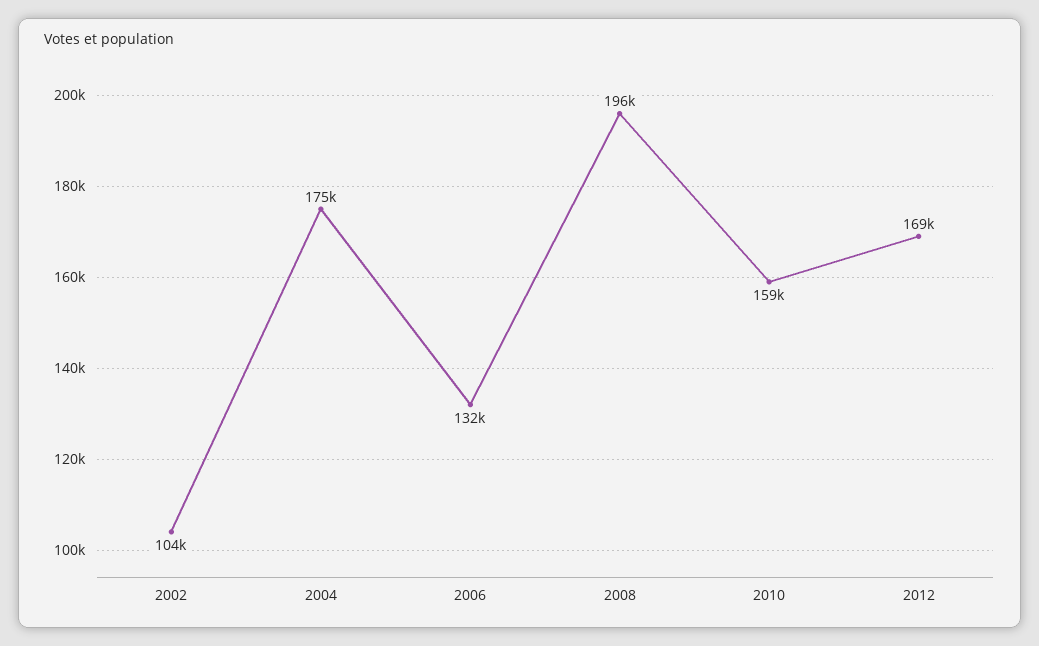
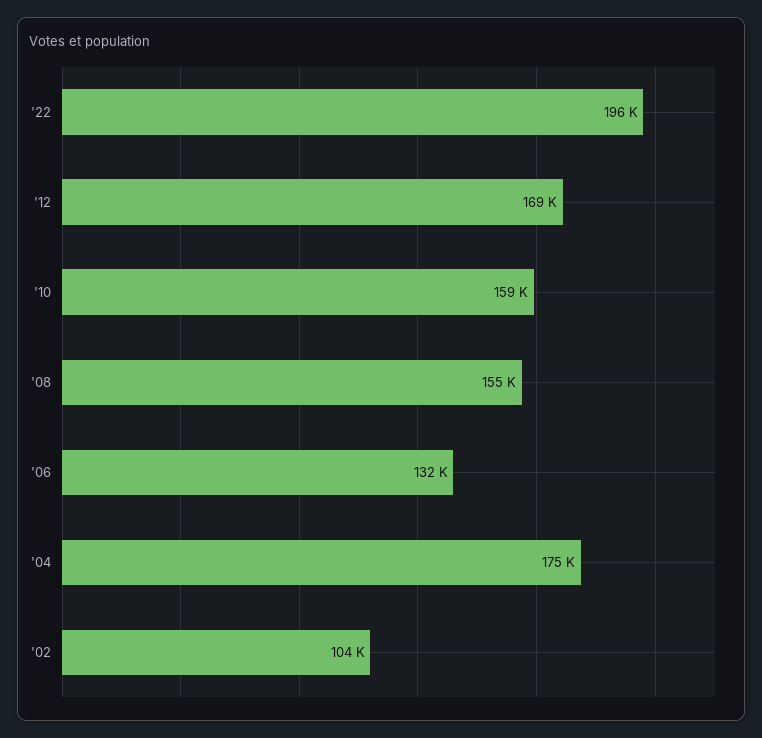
2008: 196000 -> 155000
'22: none -> 196000

